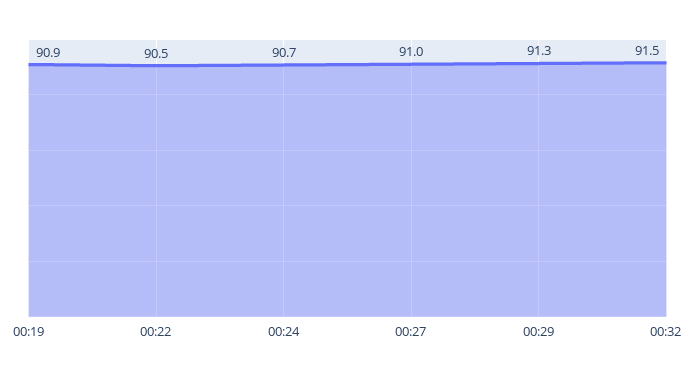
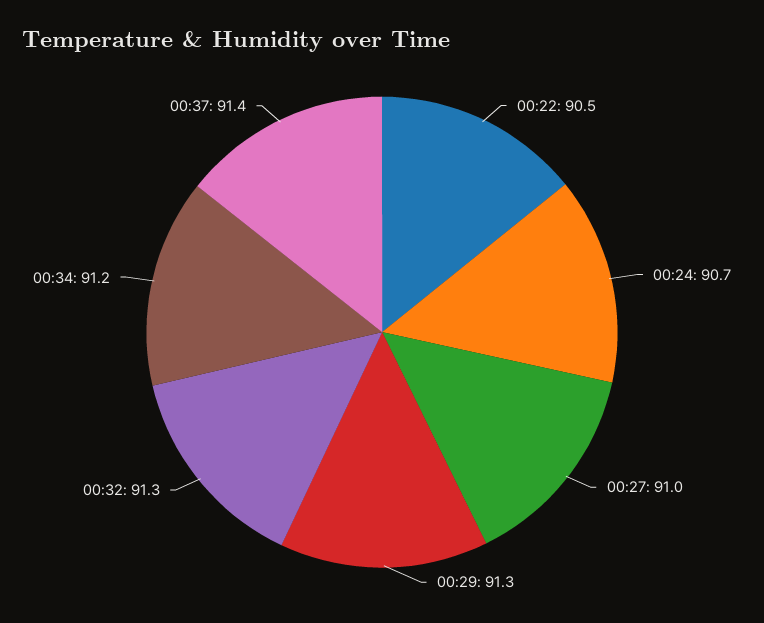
00:19: 90.9 -> none
00:32: 91.5 -> 91.3
00:34: none -> 91.2
00:37: none -> 91.4

